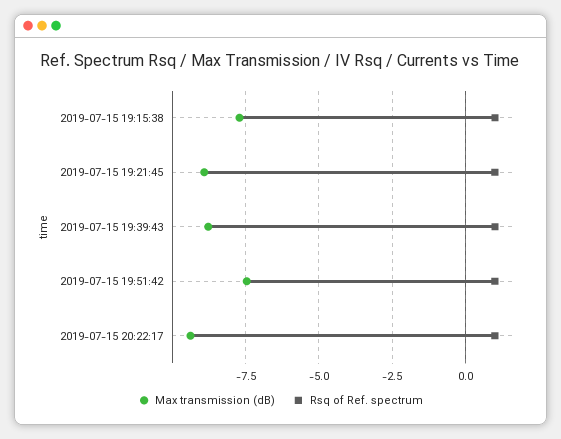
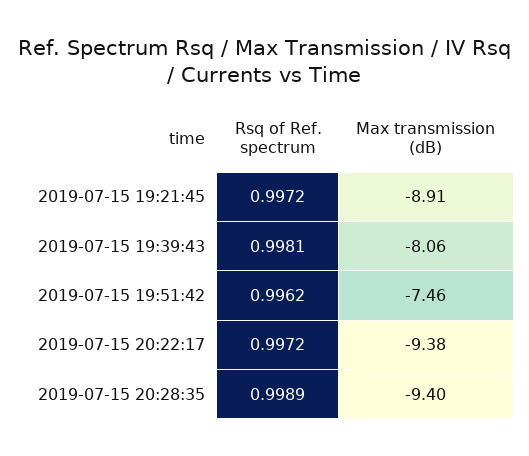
Max transmission (dB), 2019-07-15 19:15:38: -7.75 -> none
Rsq of Ref. spectrum, 2019-07-15 19:15:38: 1 -> none
Max transmission (dB), 2019-07-15 19:39:43: -8.75 -> -8.06
Rsq of Ref. spectrum, 2019-07-15 20:28:35: none -> 0.9989
Max transmission (dB), 2019-07-15 20:28:35: none -> -9.4

